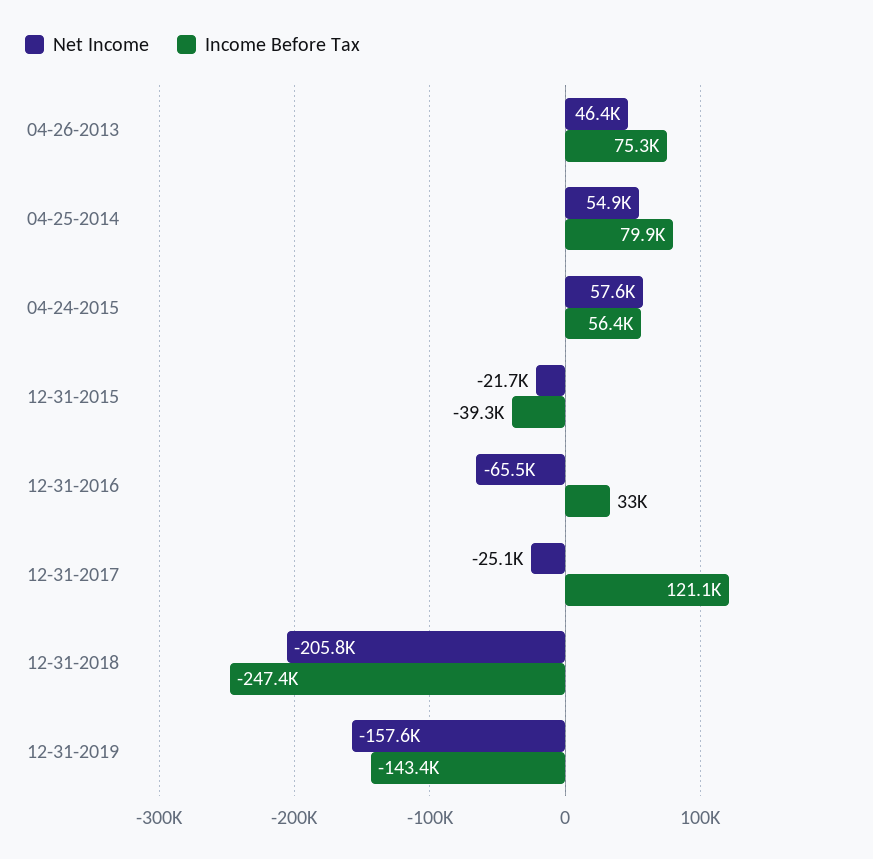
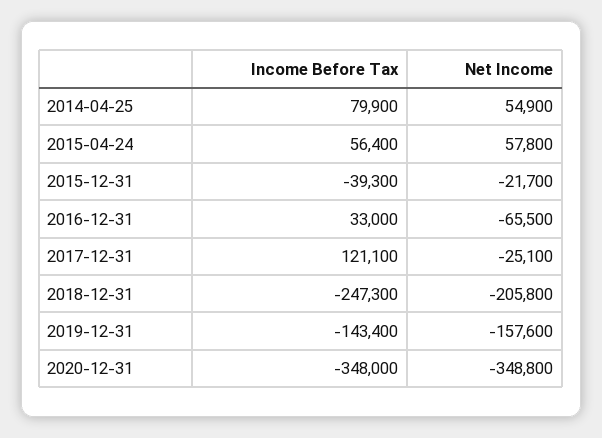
Net Income, 04-26-2013: 46400 -> none
Income Before Tax, 04-26-2013: 75300 -> none
Net Income, 04-24-2015: 57600 -> 57800
Income Before Tax, 12-31-2018: -247400 -> -247300
Income Before Tax, 2020-12-31: none -> -348000
Net Income, 2020-12-31: none -> -348800

